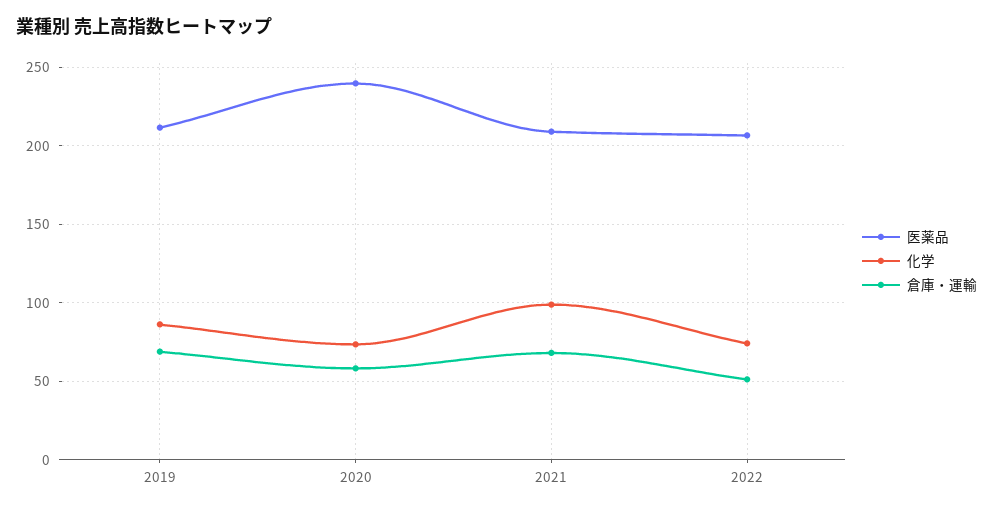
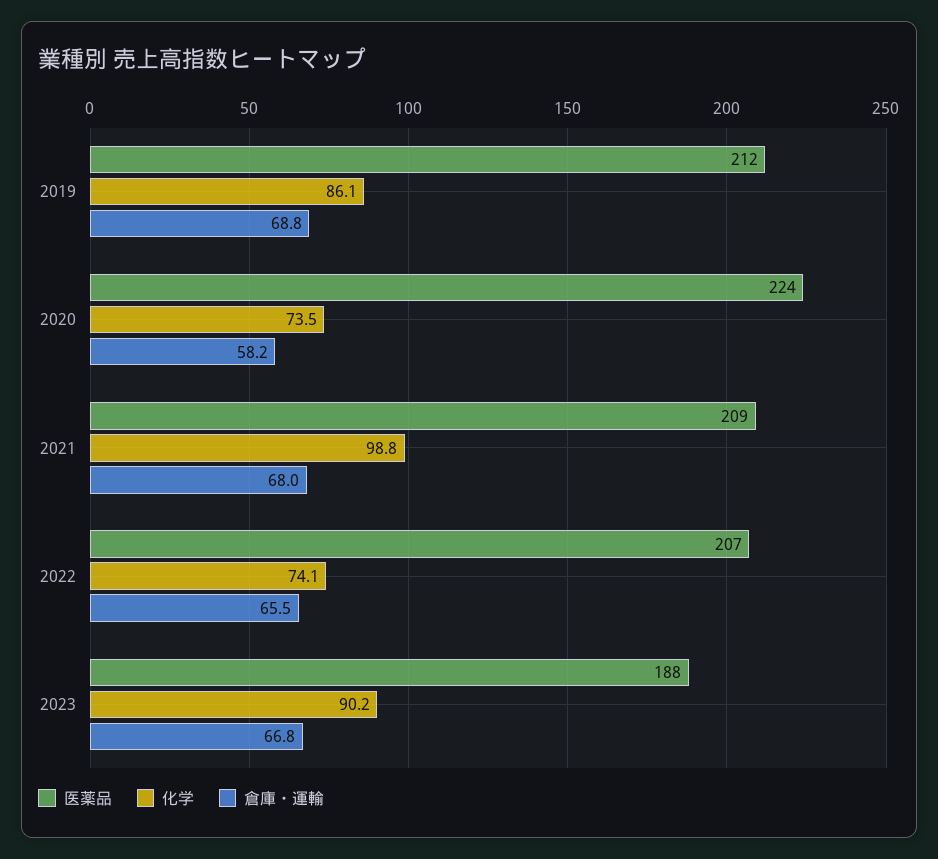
医薬品, 2020: 240 -> 224
倉庫・運輸, 2022: 50 -> 65.5
医薬品, 2023: none -> 188
化学, 2023: none -> 90.2
倉庫・運輸, 2023: none -> 66.8

